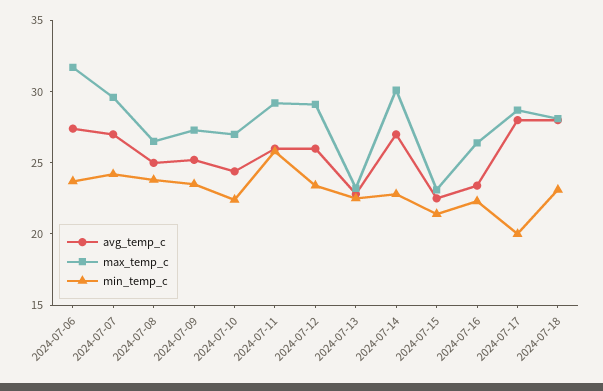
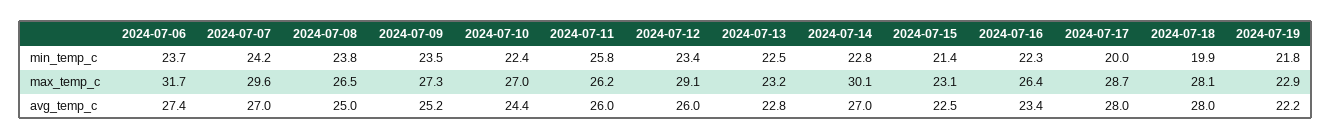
max_temp_c, 2024-07-11: 29 -> 26.2
min_temp_c, 2024-07-18: 23 -> 19.9
min_temp_c, 2024-07-19: none -> 21.8
max_temp_c, 2024-07-19: none -> 22.9
avg_temp_c, 2024-07-19: none -> 22.2

